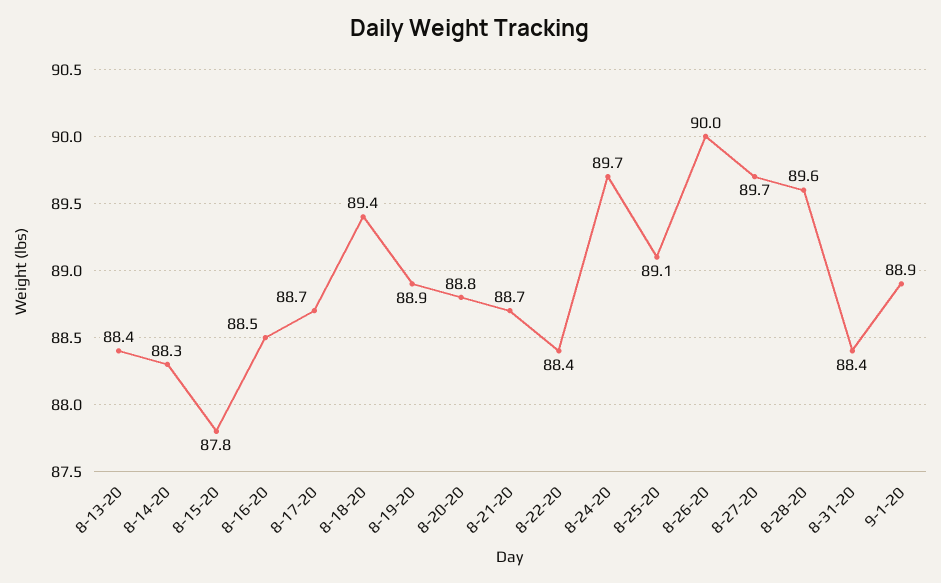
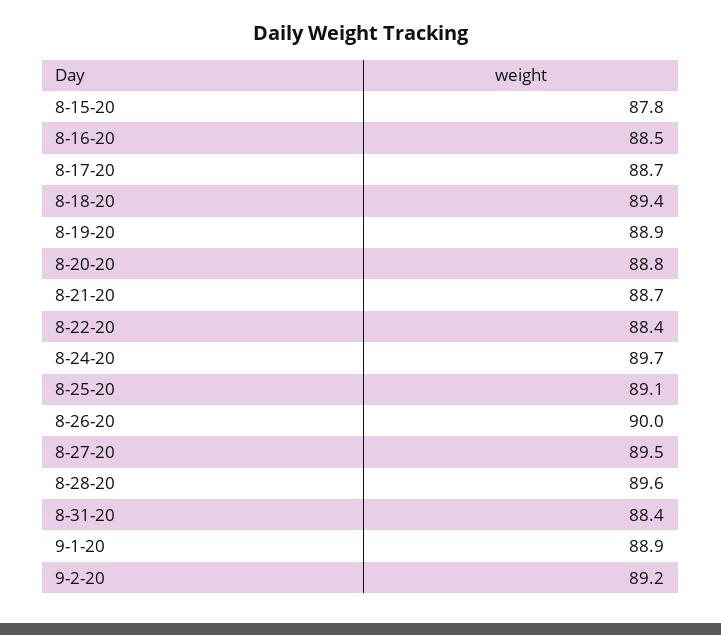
8-13-20: 88.4 -> none
8-14-20: 88.3 -> none
8-27-20: 89.7 -> 89.5
9-2-20: none -> 89.2

